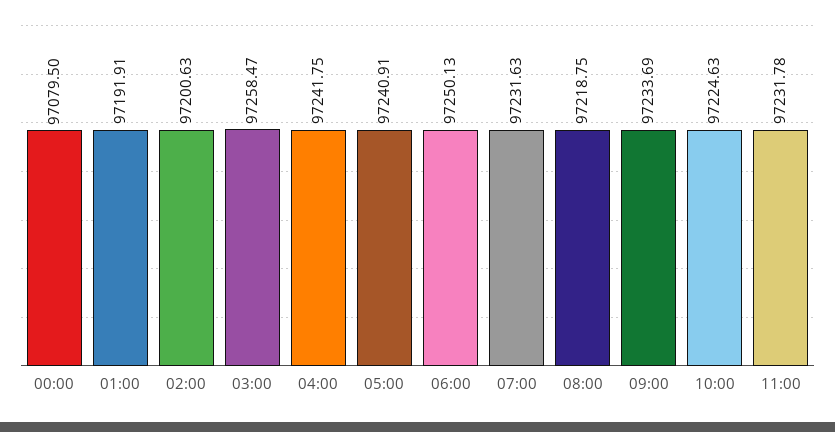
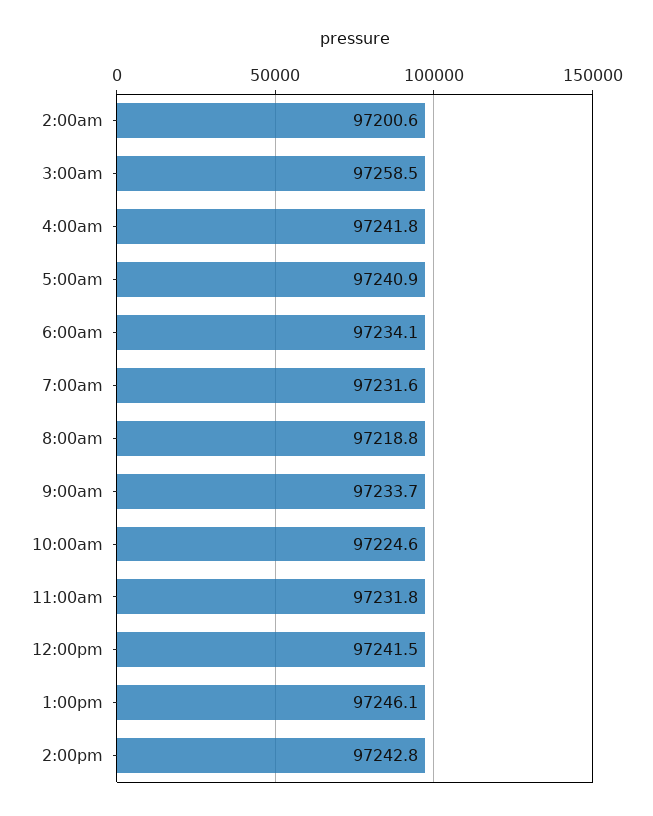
00:00: 97079.5 -> none
01:00: 97191.91 -> none
06:00: 97250.13 -> 97234.1
12:00pm: none -> 97241.5
1:00pm: none -> 97246.1
2:00pm: none -> 97242.8

